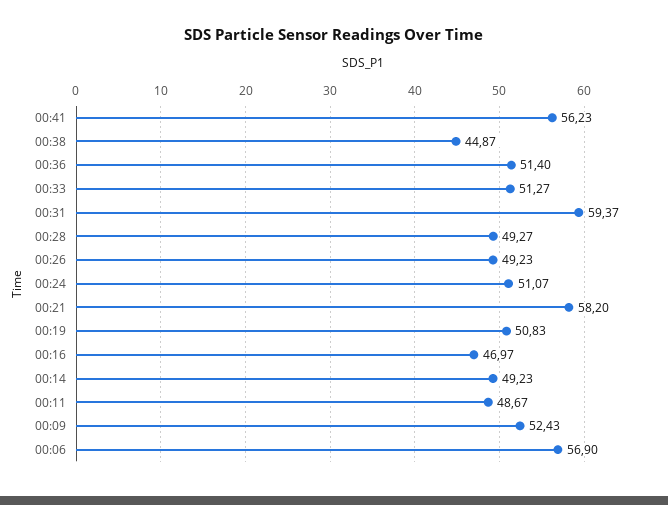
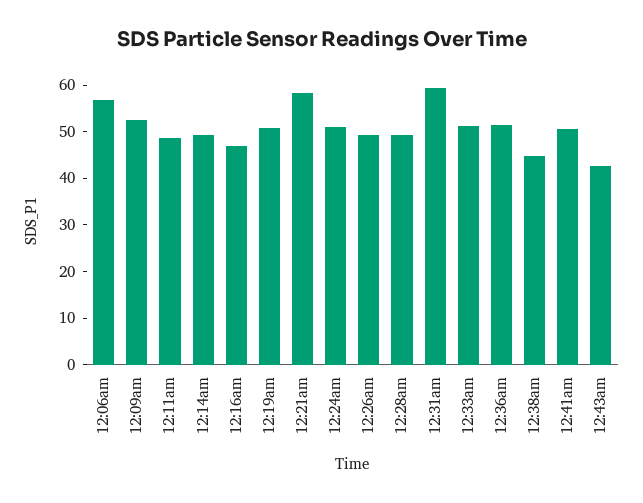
00:41: 56.23 -> 50
12:43am: none -> 42

